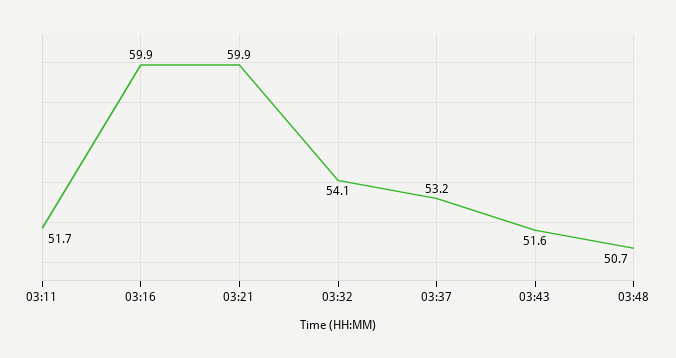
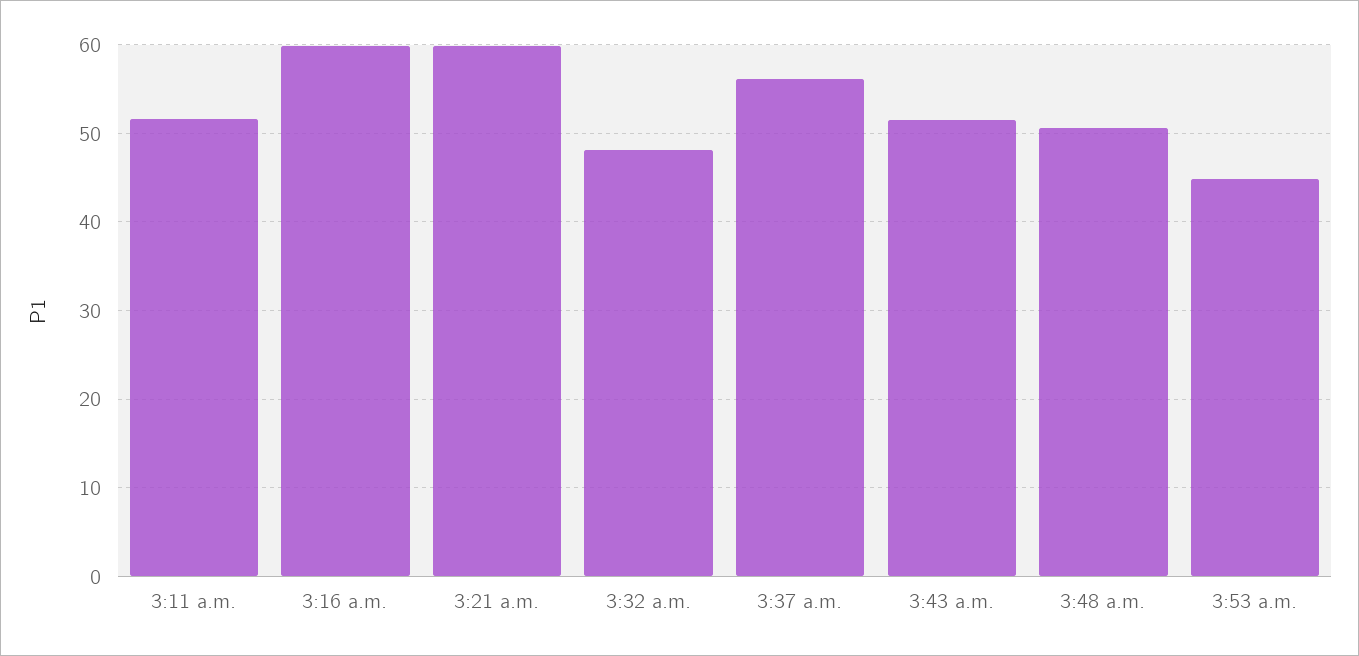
03:32: 54.1 -> 48
03:37: 53.2 -> 56
3:53 a.m.: none -> 45

